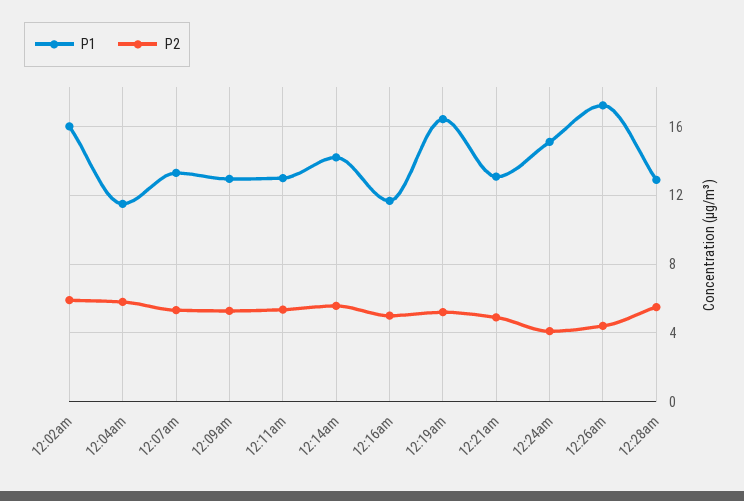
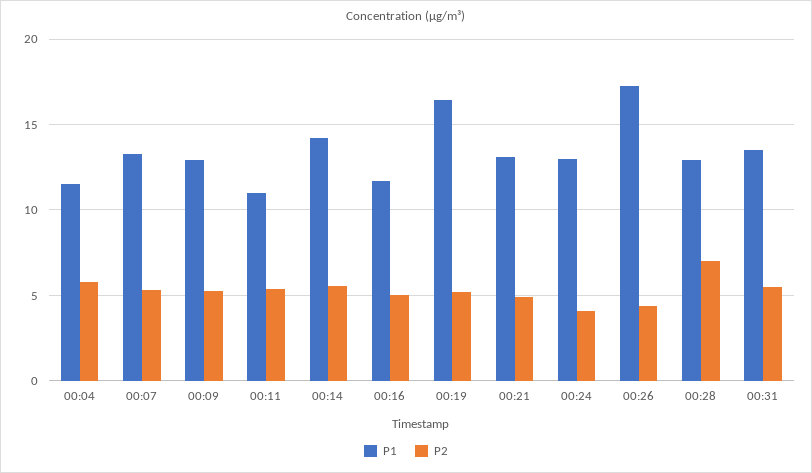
P1, 12:02am: 16 -> none
P2, 12:02am: 6 -> none
P1, 12:11am: 13 -> 11
P1, 12:24am: 15 -> 13
P2, 12:28am: 5.5 -> 7
P1, 00:31: none -> 13.5
P2, 00:31: none -> 5.5

